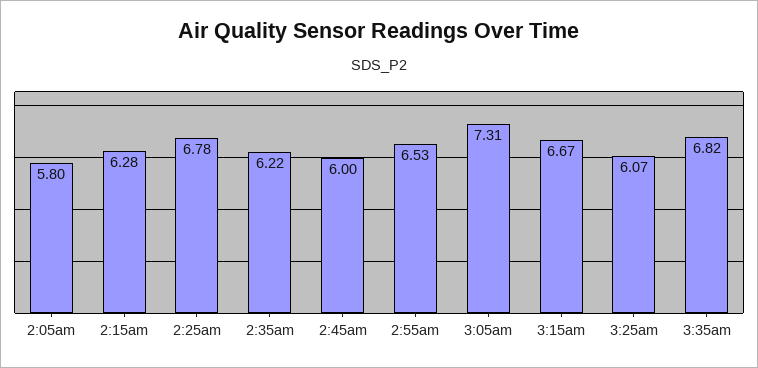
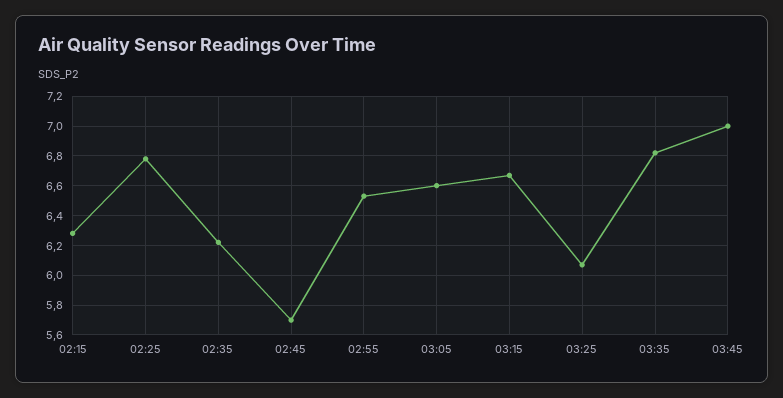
2:05am: 5.8 -> none
2:45am: 6 -> 5.7
3:05am: 7.31 -> 6.6
03:45: none -> 7

